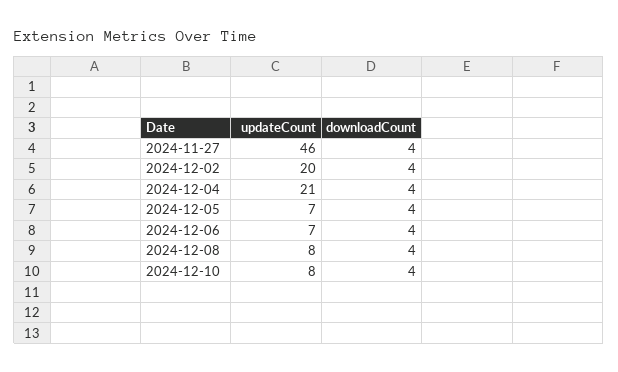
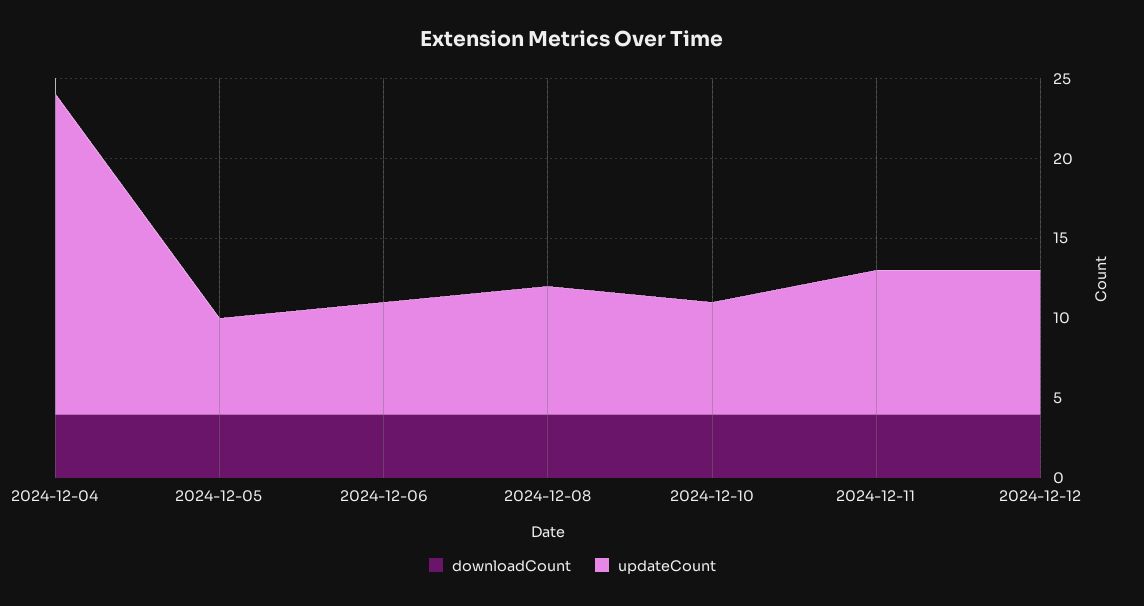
updateCount, 2024-11-27: 46 -> none
downloadCount, 2024-11-27: 4 -> none
updateCount, 2024-12-02: 20 -> none
downloadCount, 2024-12-02: 4 -> none
updateCount, 2024-12-04: 21 -> 20
updateCount, 2024-12-05: 7 -> 6
updateCount, 2024-12-10: 8 -> 7
downloadCount, 2024-12-11: none -> 4
updateCount, 2024-12-11: none -> 9
downloadCount, 2024-12-12: none -> 4
updateCount, 2024-12-12: none -> 9

